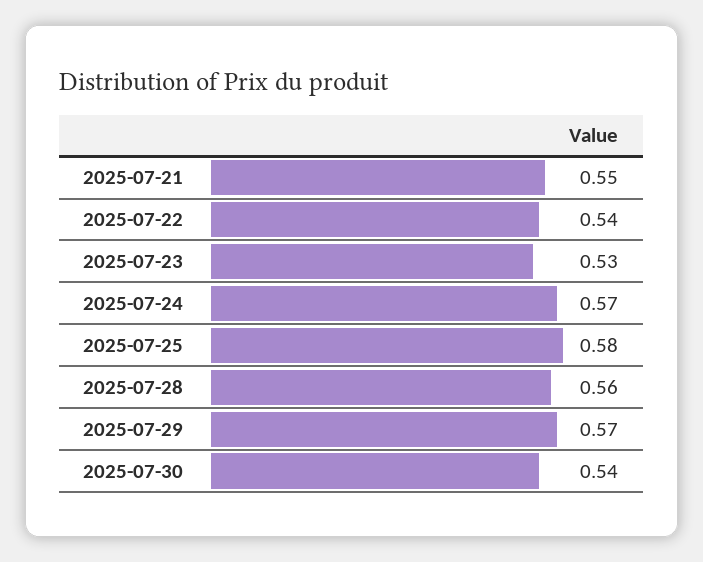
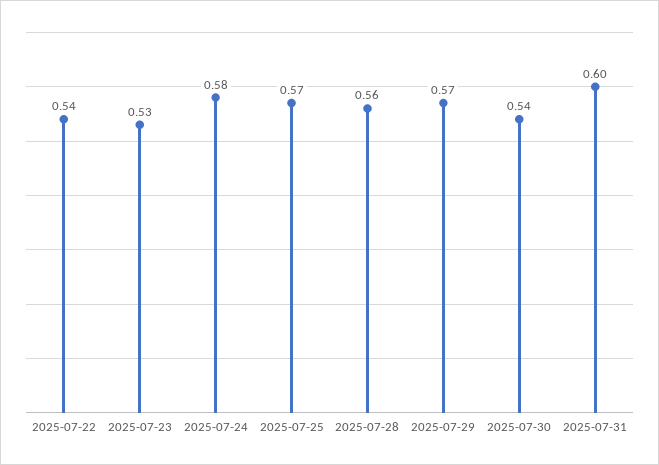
2025-07-21: 0.55 -> none
2025-07-24: 0.57 -> 0.58
2025-07-25: 0.58 -> 0.57
2025-07-31: none -> 0.6

